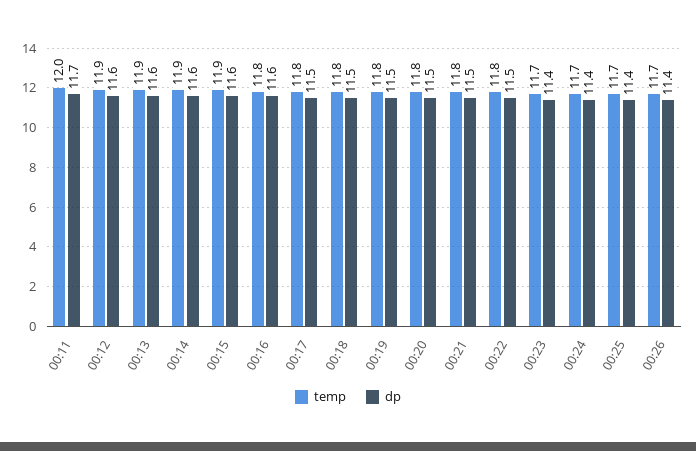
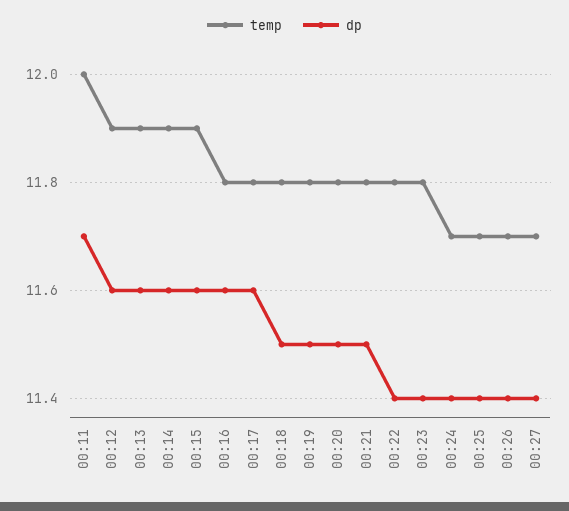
dp, 00:17: 11.5 -> 11.6
dp, 00:22: 11.5 -> 11.4
temp, 00:23: 11.7 -> 11.8
temp, 00:27: none -> 11.7
dp, 00:27: none -> 11.4

